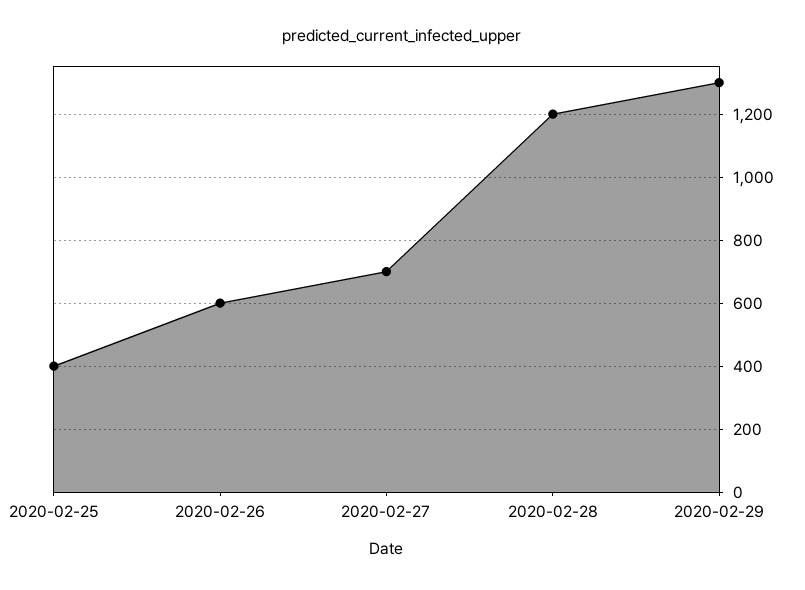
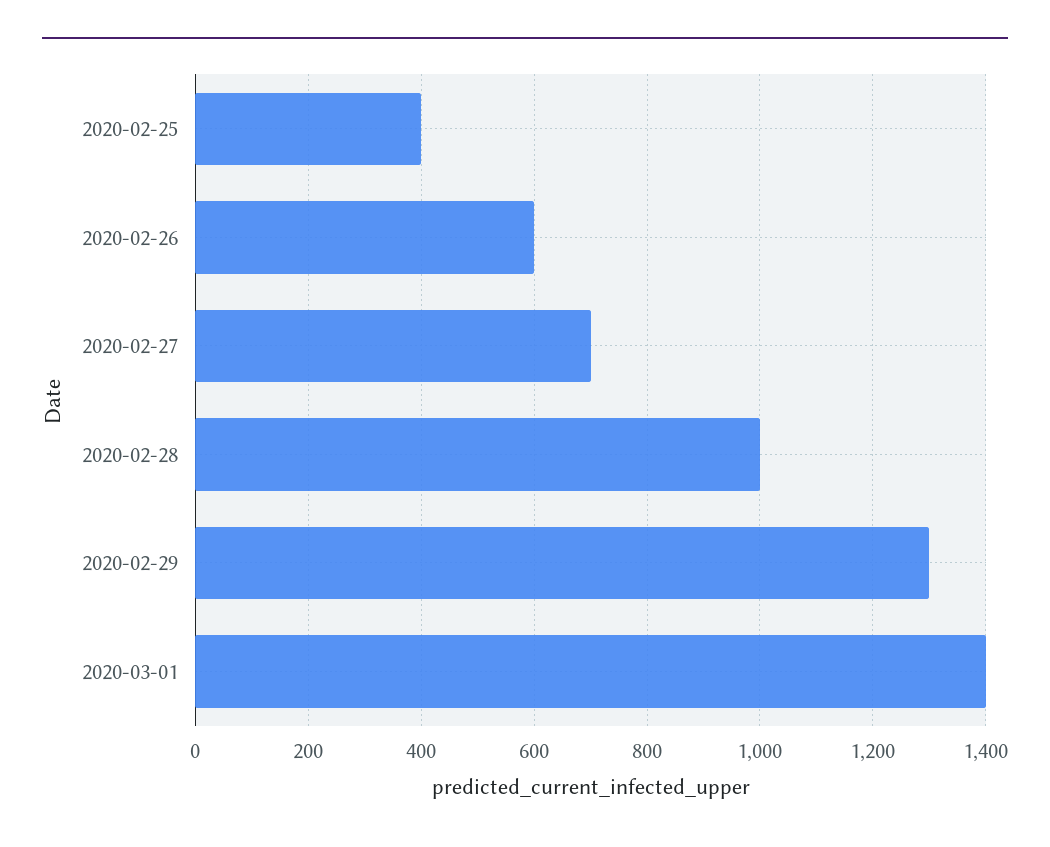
2020-02-28: 1200 -> 1000
2020-03-01: none -> 1400

